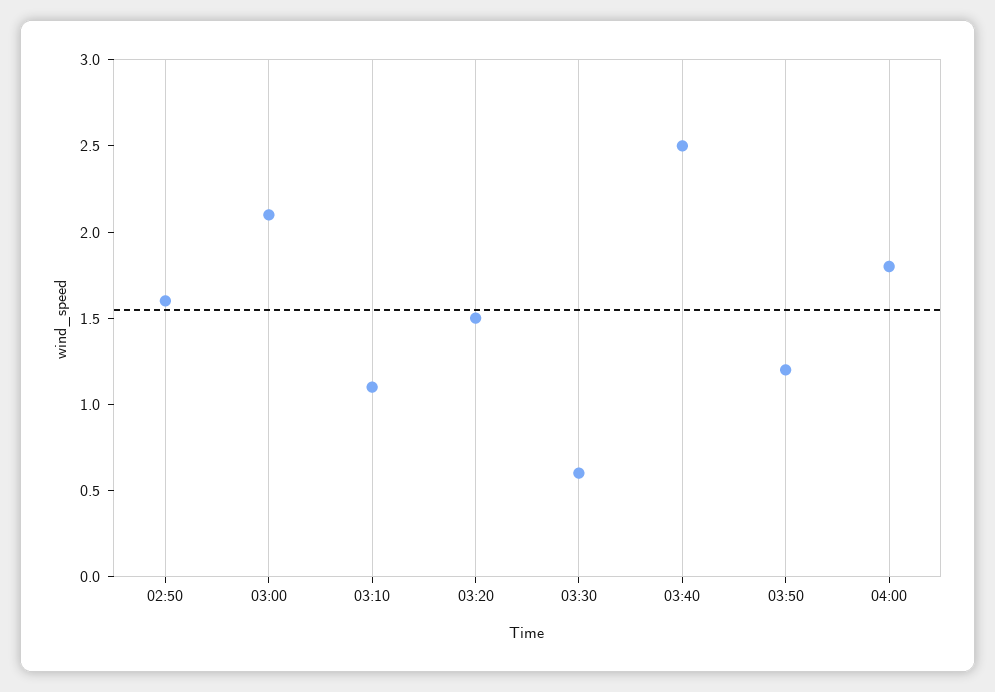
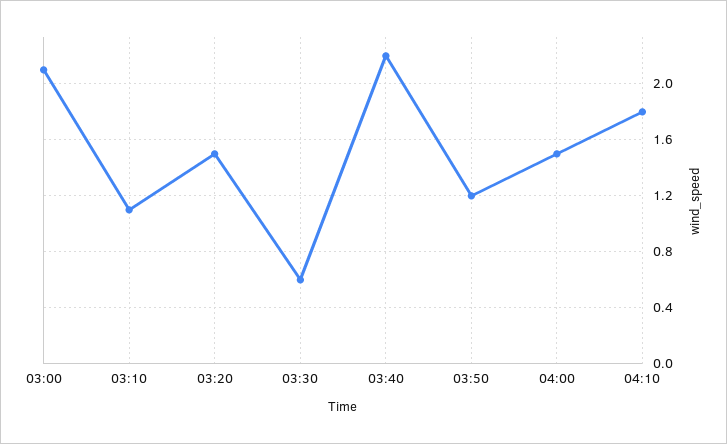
02:50: 1.6 -> none
03:40: 2.5 -> 2.2
04:00: 1.8 -> 1.5
04:10: none -> 1.8

